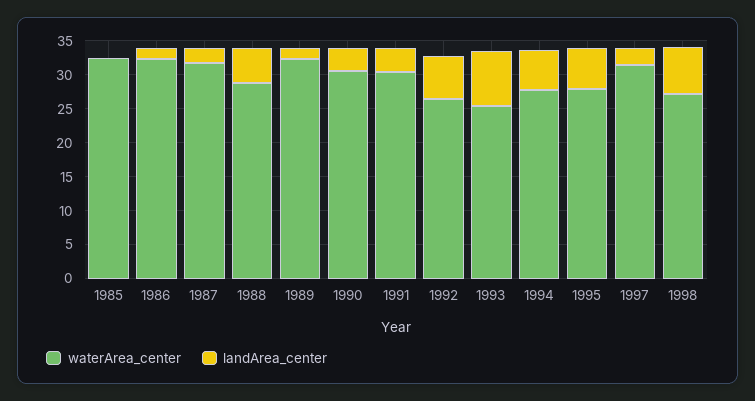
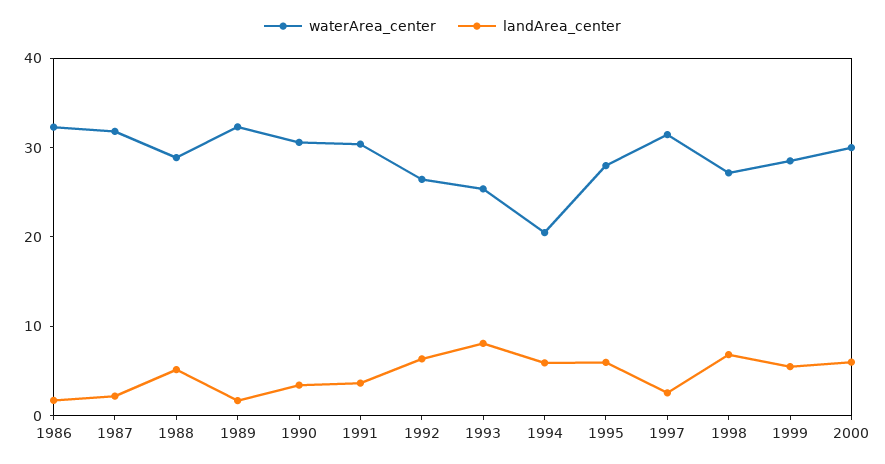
waterArea_center, 1985: 32.5 -> none
landArea_center, 1985: 0 -> none
waterArea_center, 1994: 27.5 -> 20
waterArea_center, 1999: none -> 28
landArea_center, 1999: none -> 6
waterArea_center, 2000: none -> 30
landArea_center, 2000: none -> 6

